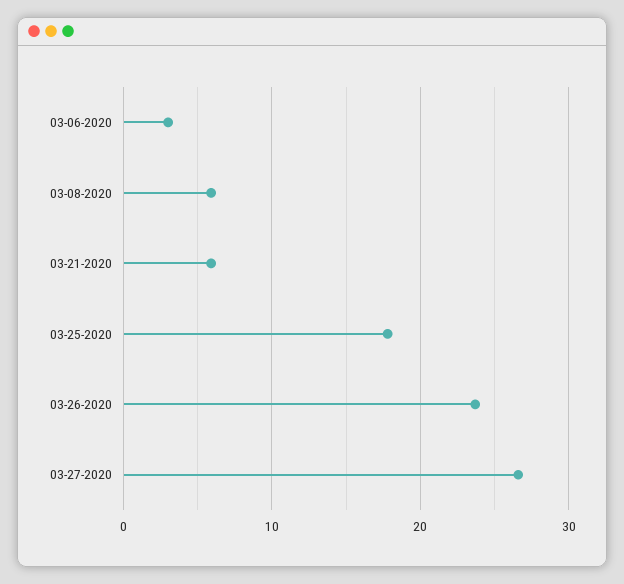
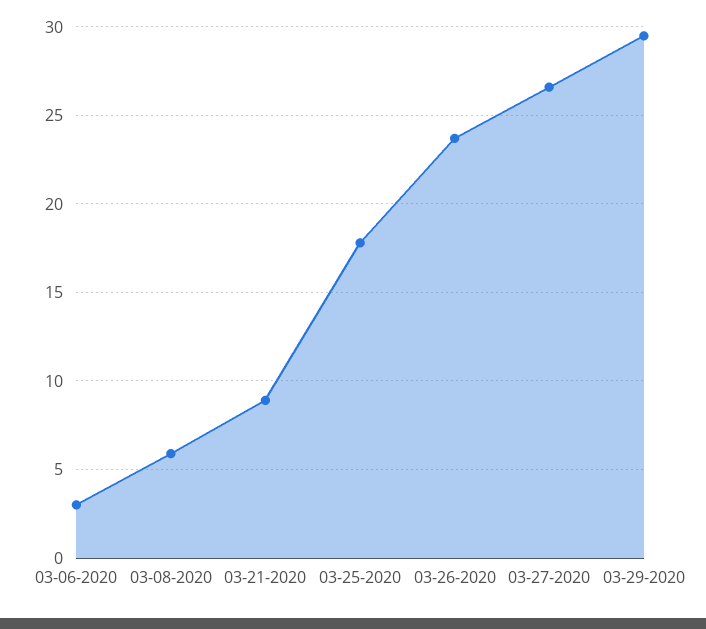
03-21-2020: 6 -> 9
03-29-2020: none -> 29.5

